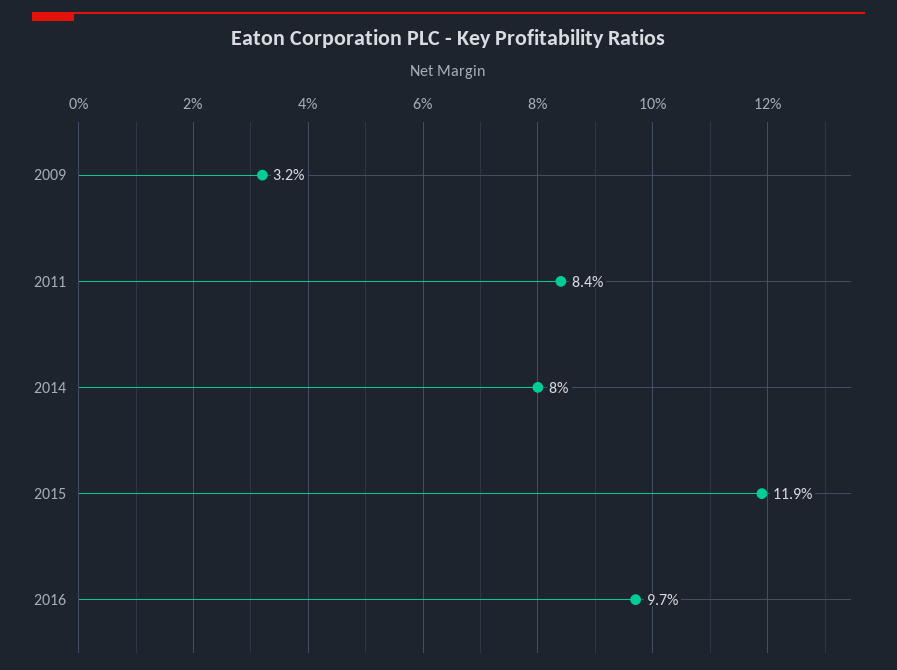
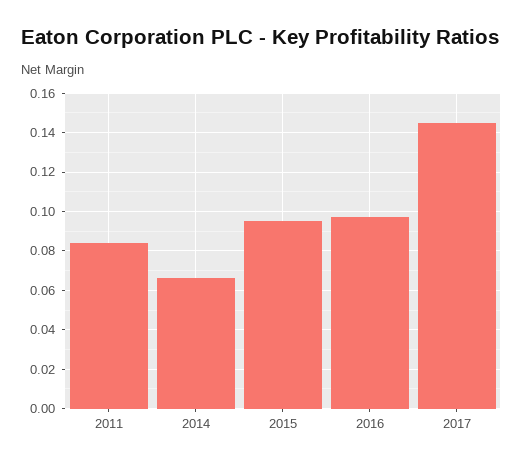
2009: 0.032 -> none
2014: 0.08 -> 0.065
2015: 0.119 -> 0.095
2017: none -> 0.145

